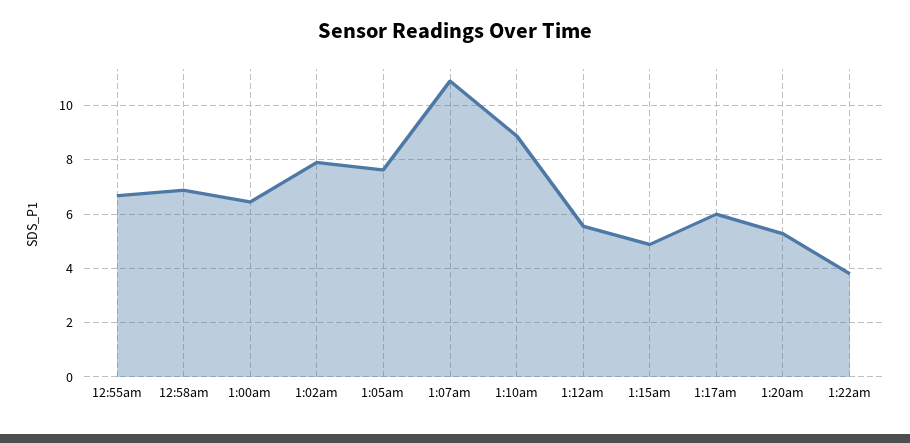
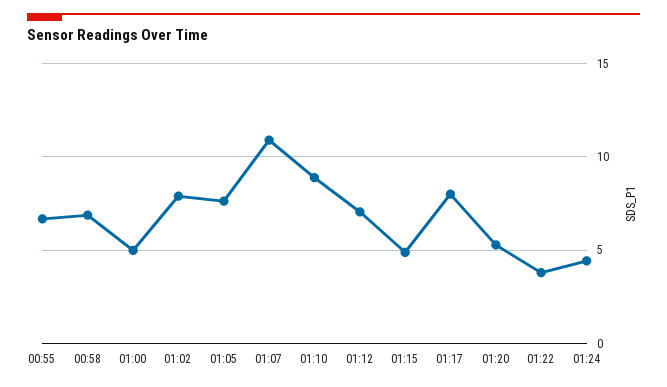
1:00am: 6.5 -> 5
1:12am: 5.5 -> 7
1:17am: 6 -> 8
01:24: none -> 4.5

